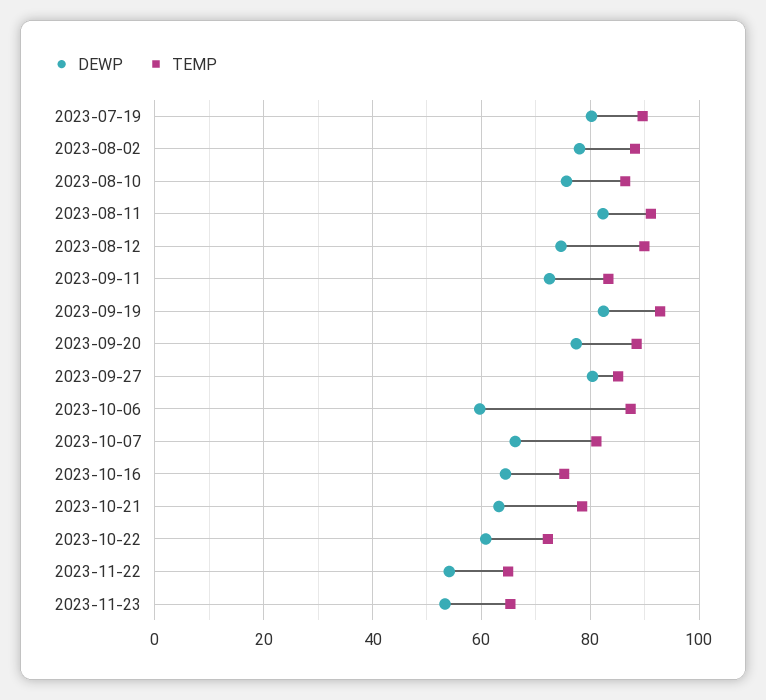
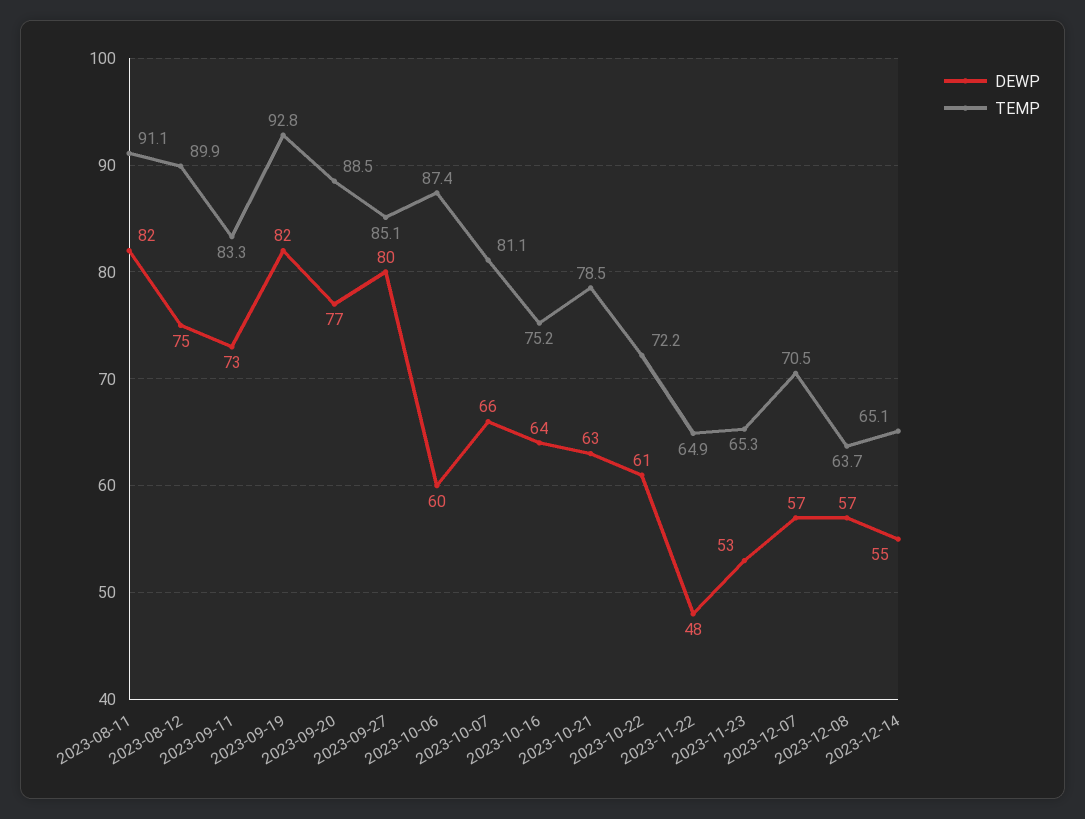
DEWP, 2023-07-19: 80 -> none
TEMP, 2023-07-19: 90 -> none
DEWP, 2023-08-02: 78 -> none
TEMP, 2023-08-02: 88 -> none
DEWP, 2023-08-10: 76 -> none
TEMP, 2023-08-10: 86 -> none
DEWP, 2023-11-22: 54 -> 48
DEWP, 2023-12-07: none -> 57
TEMP, 2023-12-07: none -> 70.5
DEWP, 2023-12-08: none -> 57
TEMP, 2023-12-08: none -> 63.7
DEWP, 2023-12-14: none -> 55
TEMP, 2023-12-14: none -> 65.1

